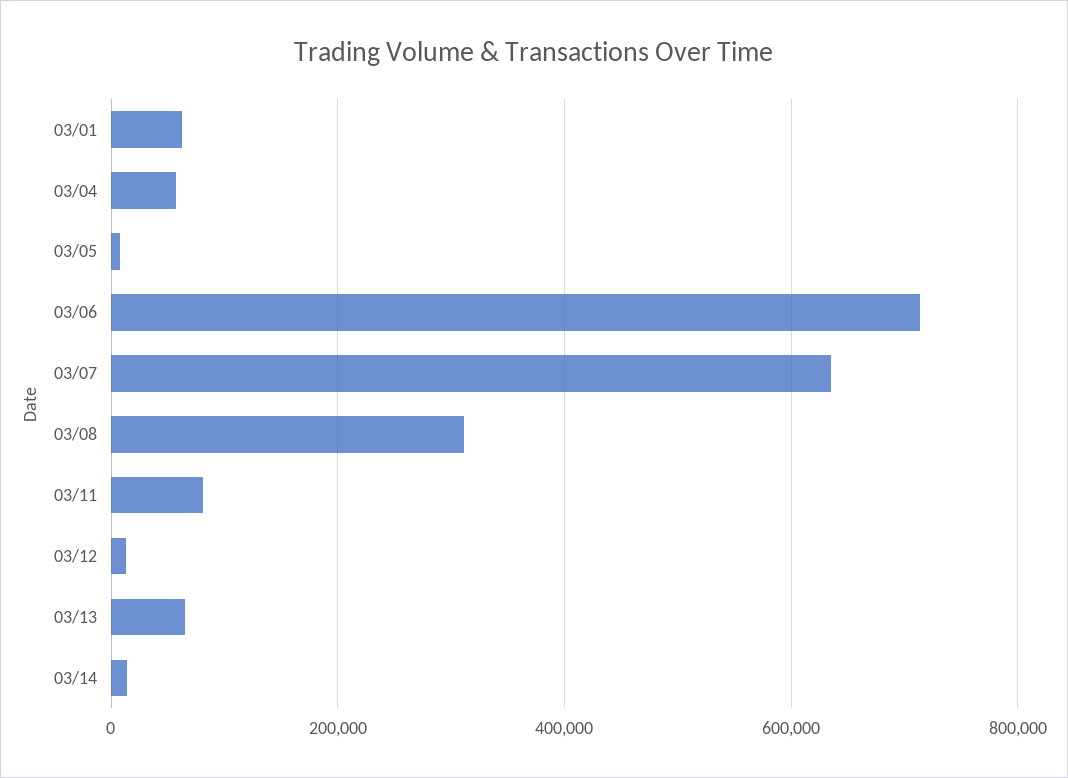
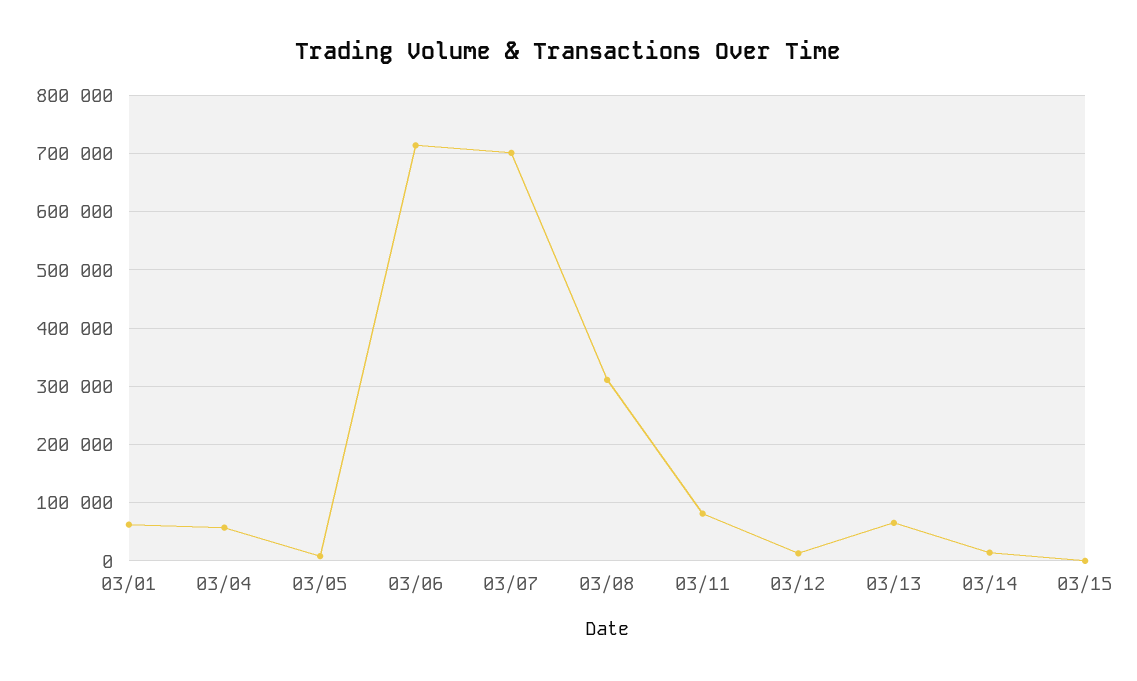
03/07: 640000 -> 700000
03/15: none -> 0

